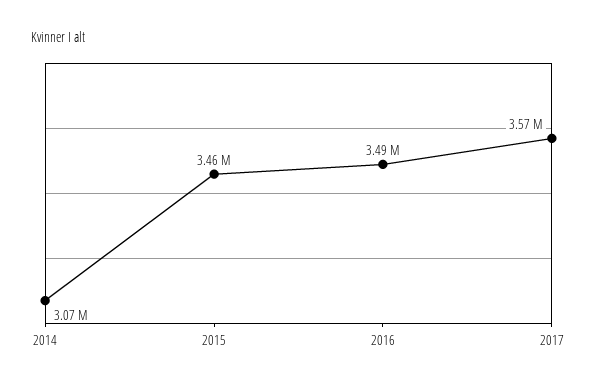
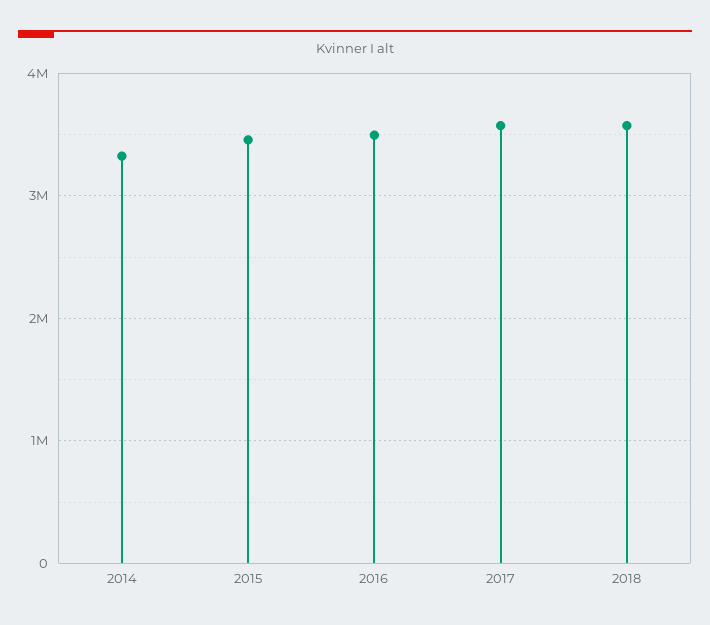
2014: 3070000 -> 3300000
2018: none -> 3600000

